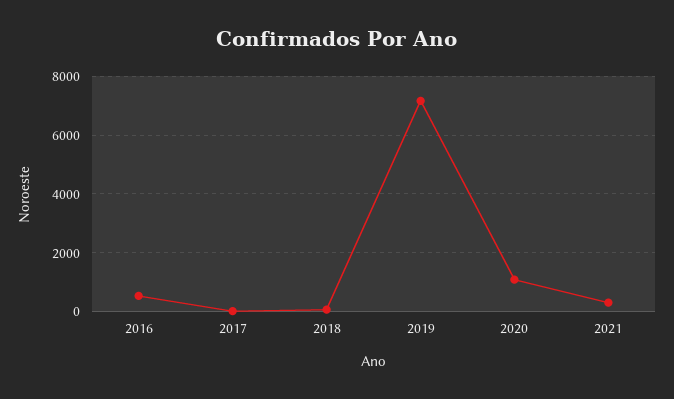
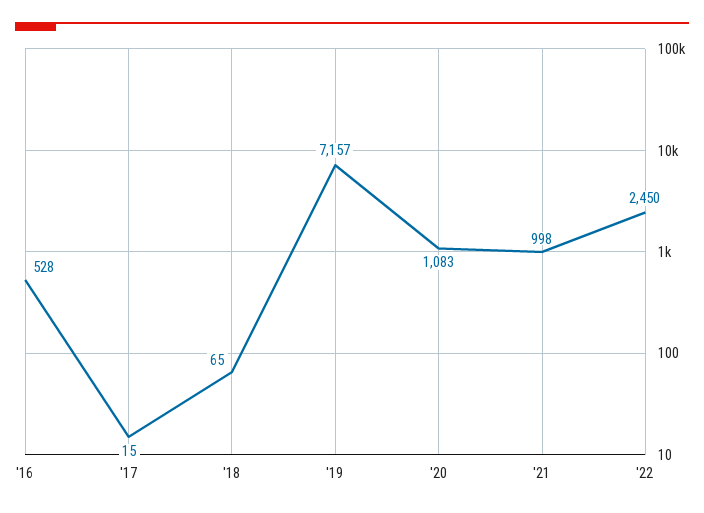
2021: 250 -> 998
'22: none -> 2450

